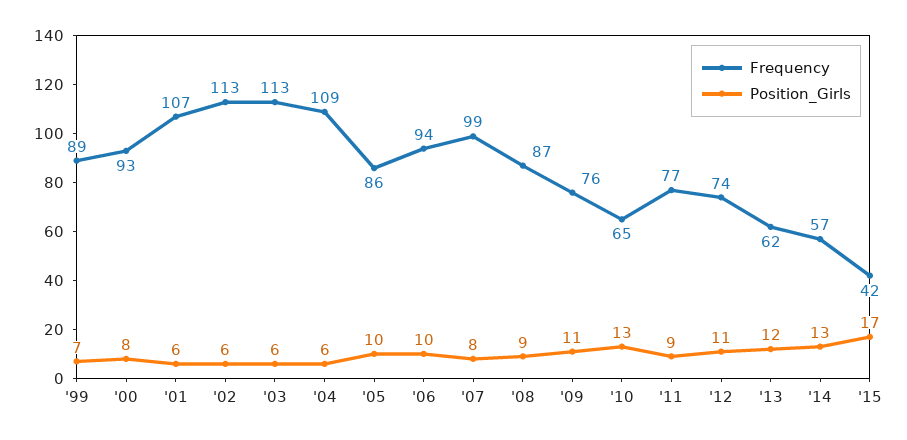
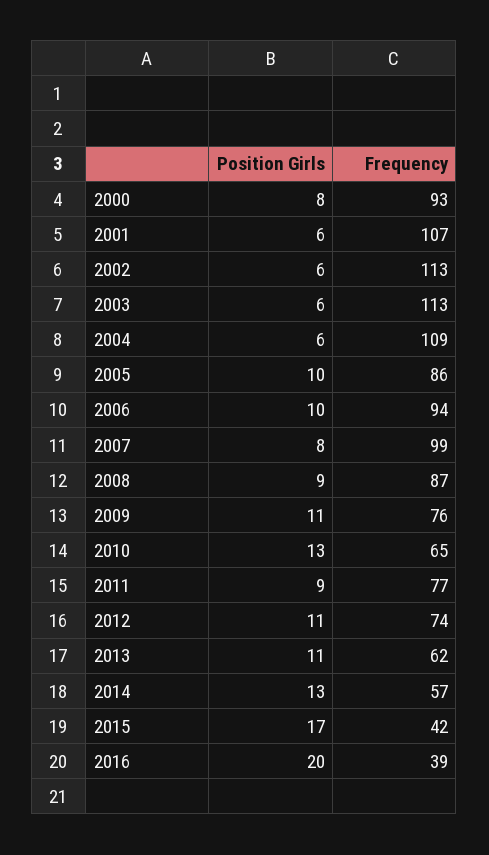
Frequency, '99: 89 -> none
Position_Girls, '99: 7 -> none
Position_Girls, '13: 12 -> 11
Position_Girls, 2016: none -> 20
Frequency, 2016: none -> 39

